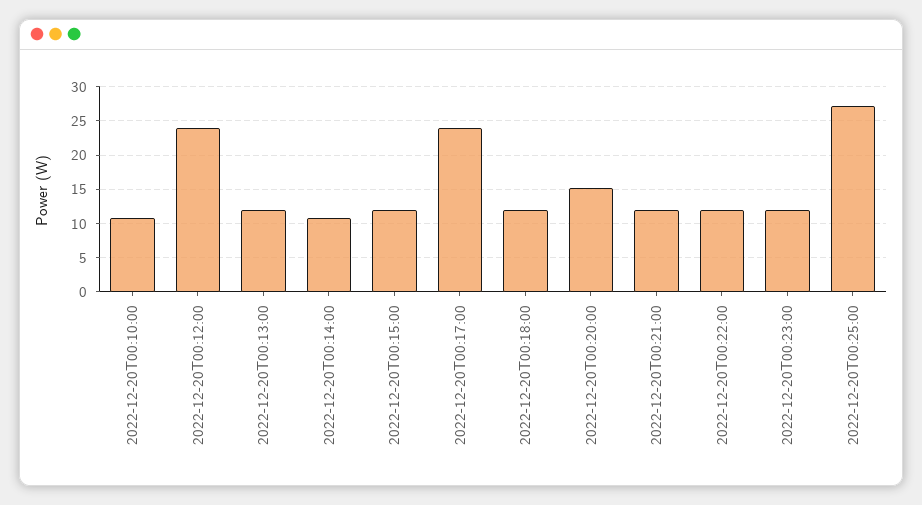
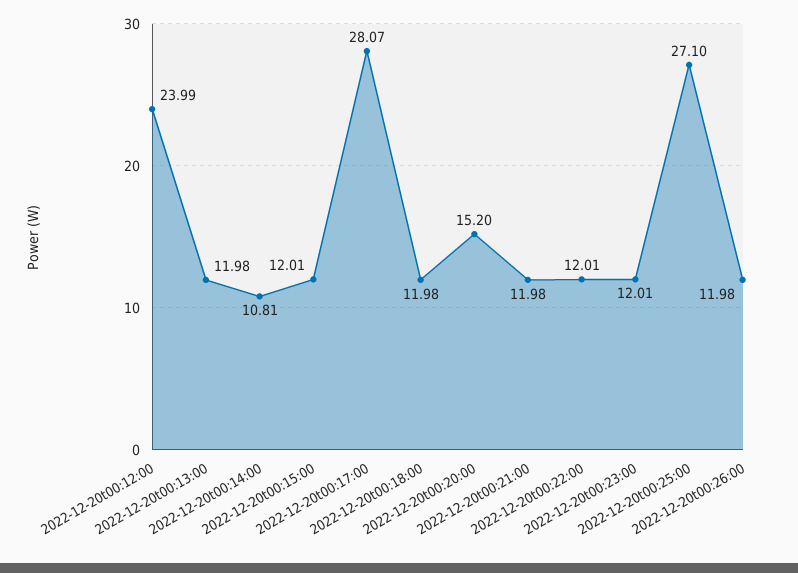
2022-12-20T00:10:00: 11 -> none
2022-12-20T00:17:00: 24 -> 28.07
2022-12-20t00:26:00: none -> 11.98

